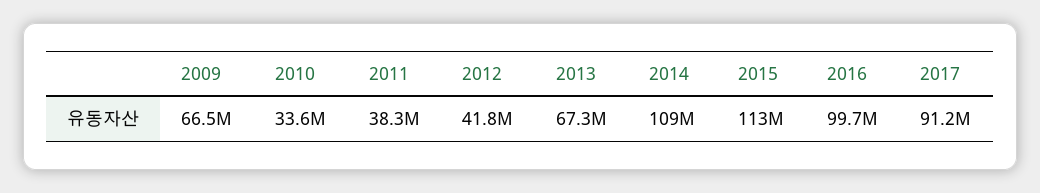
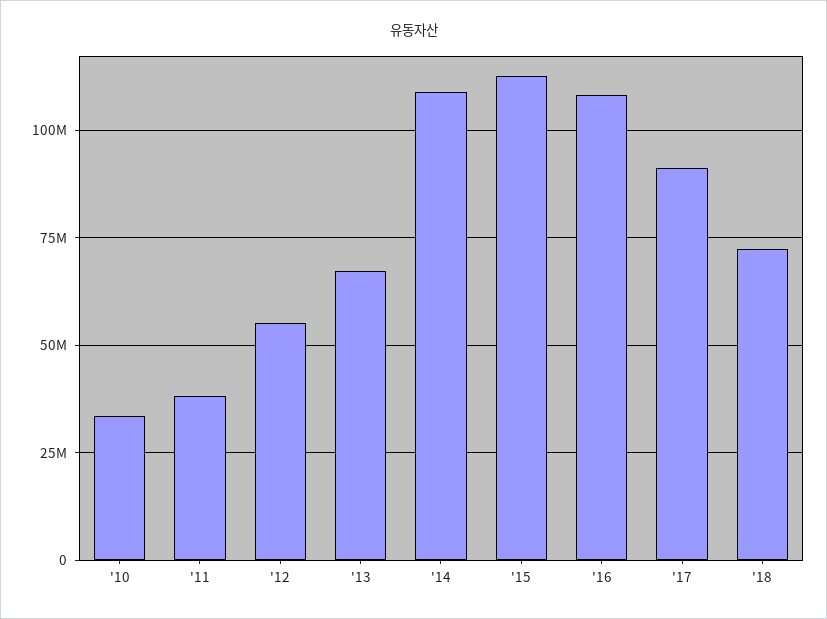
2009: 66500000 -> none
2012: 41800000 -> 55000000
2016: 99700000 -> 107500000
'18: none -> 72500000

